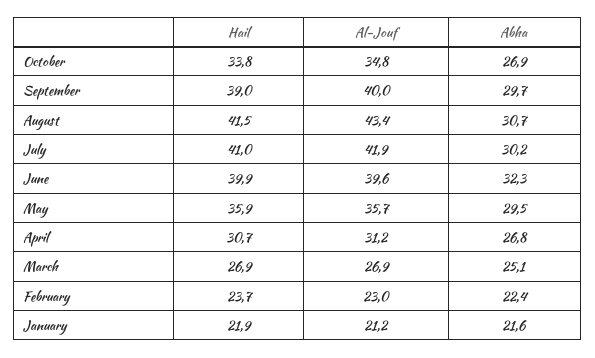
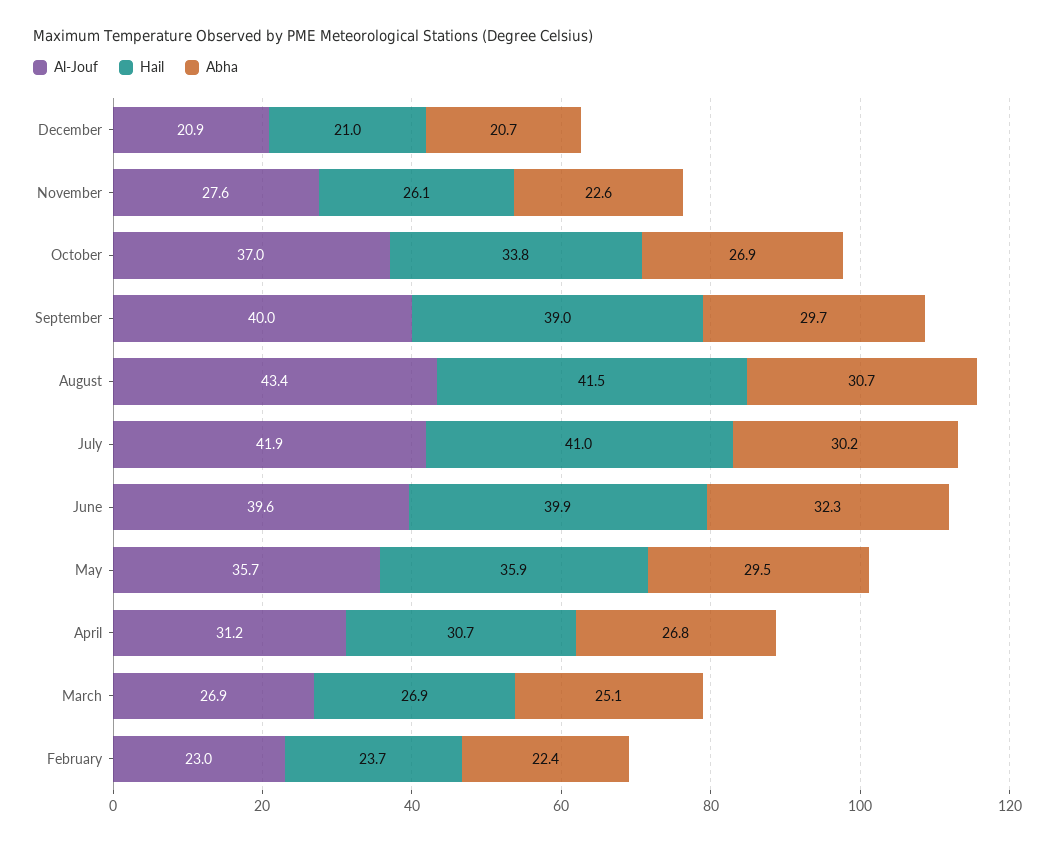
Al-Jouf, October: 34.8 -> 37
Hail, January: 21.9 -> none
Al-Jouf, January: 21.2 -> none
Abha, January: 21.6 -> none
Al-Jouf, December: none -> 20.9
Hail, December: none -> 21
Abha, December: none -> 20.7
Al-Jouf, November: none -> 27.6
Hail, November: none -> 26.1
Abha, November: none -> 22.6

